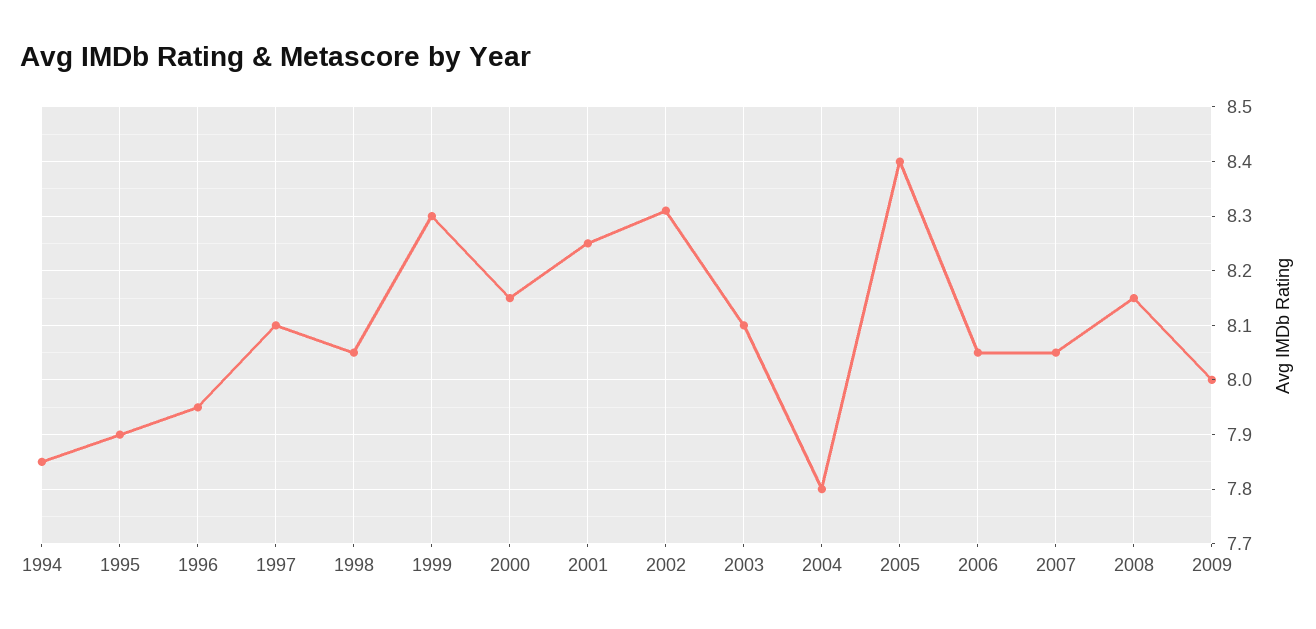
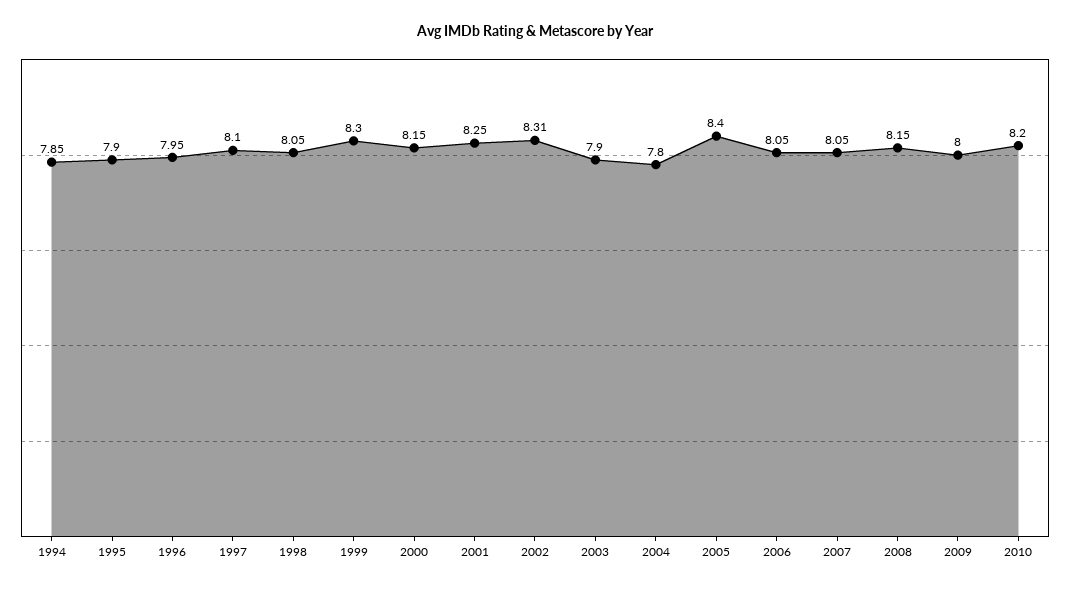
2003: 8.1 -> 7.9
2010: none -> 8.2

